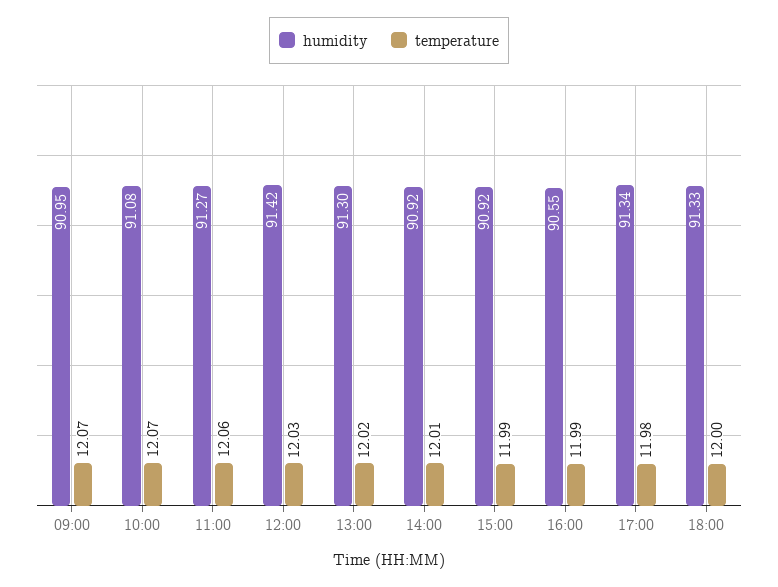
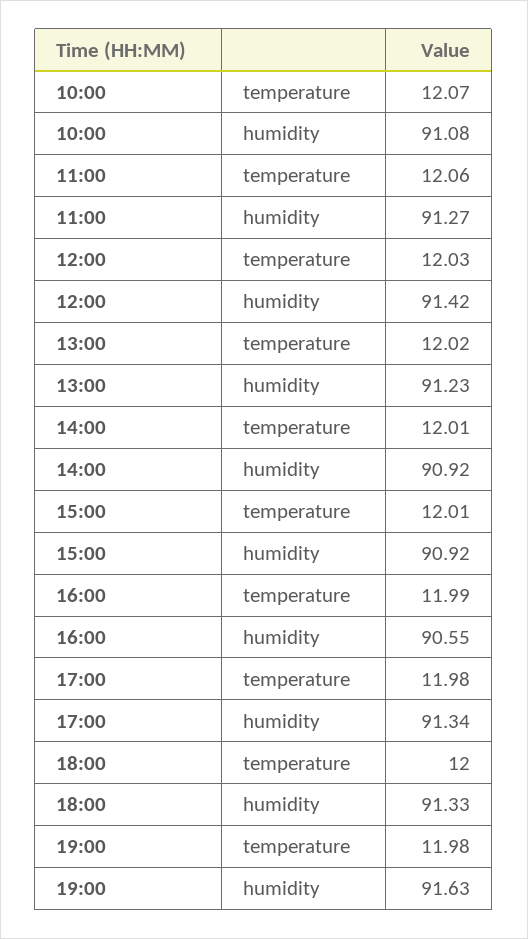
humidity, 09:00: 90.95 -> none
temperature, 09:00: 12.07 -> none
humidity, 13:00: 91.3 -> 91.23
temperature, 15:00: 11.99 -> 12.01
temperature, 19:00: none -> 11.98
humidity, 19:00: none -> 91.63

